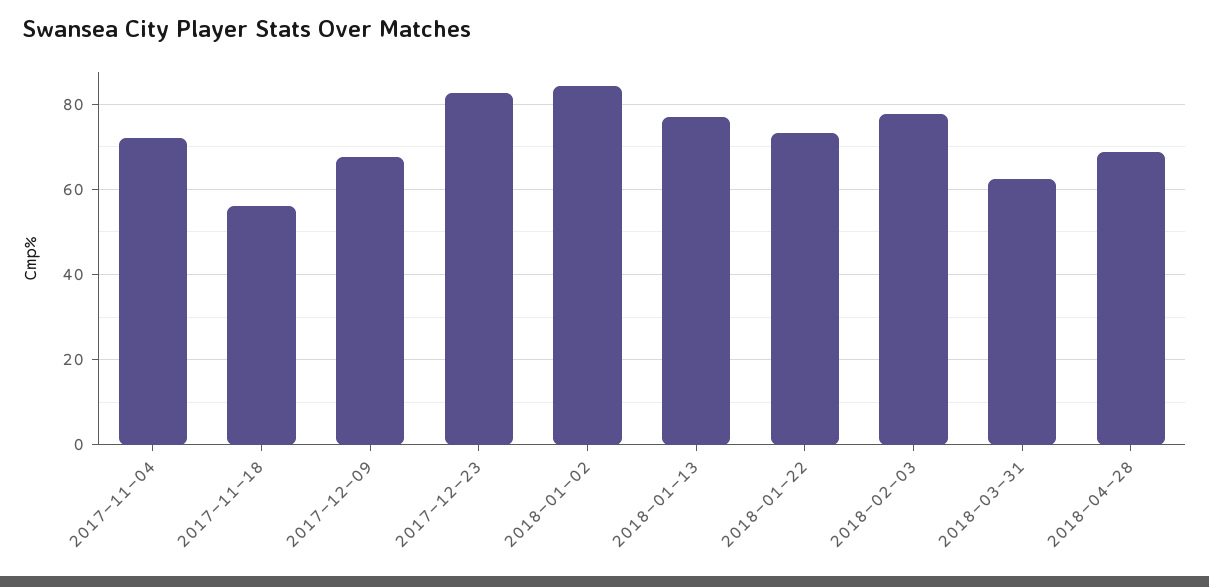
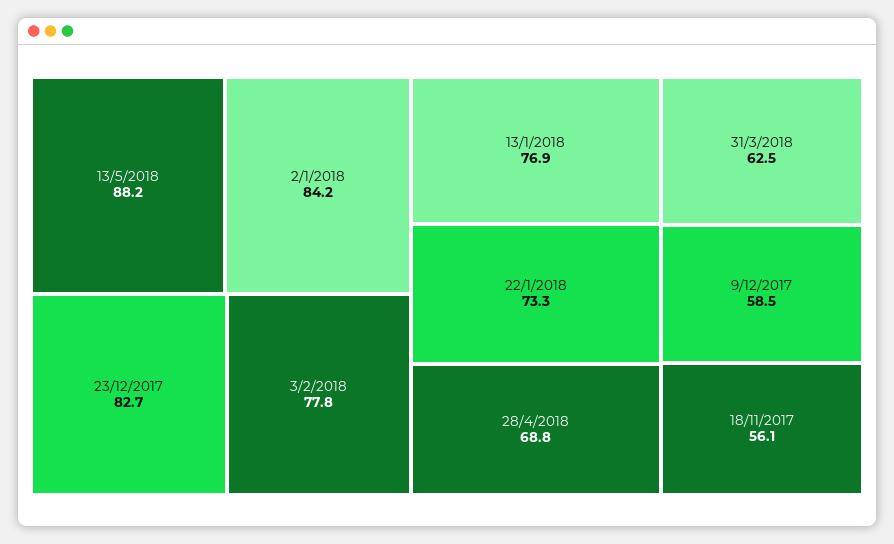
2017-11-04: 72 -> none
2017-12-09: 68 -> 58.5
13/5/2018: none -> 88.2

